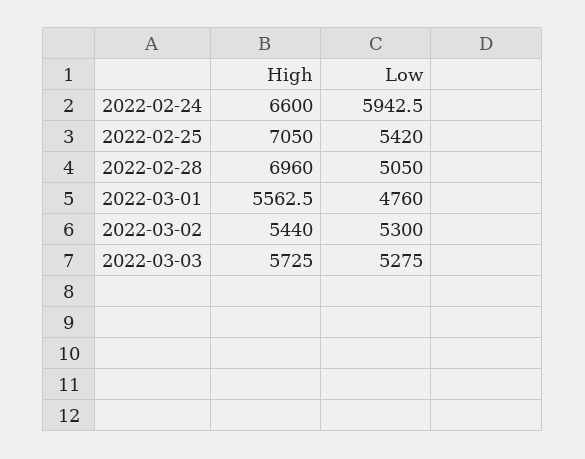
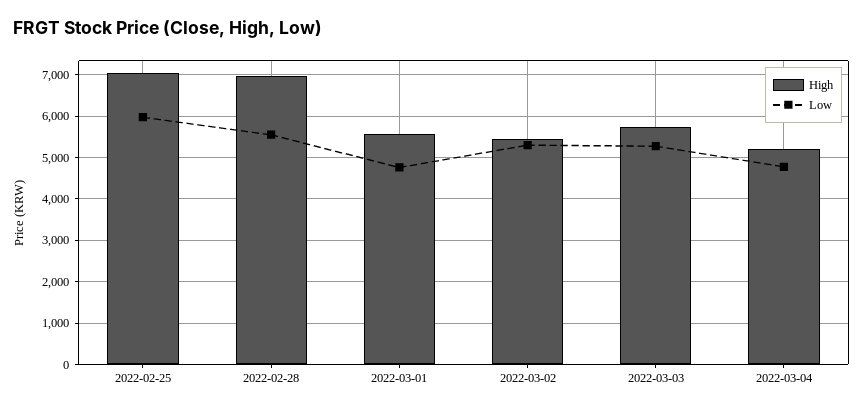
High, 2022-02-24: 6600 -> none
Low, 2022-02-24: 5942.5 -> none
Low, 2022-02-25: 5420 -> 6000
Low, 2022-02-28: 5050 -> 5600
High, 2022-03-04: none -> 5200
Low, 2022-03-04: none -> 4800

